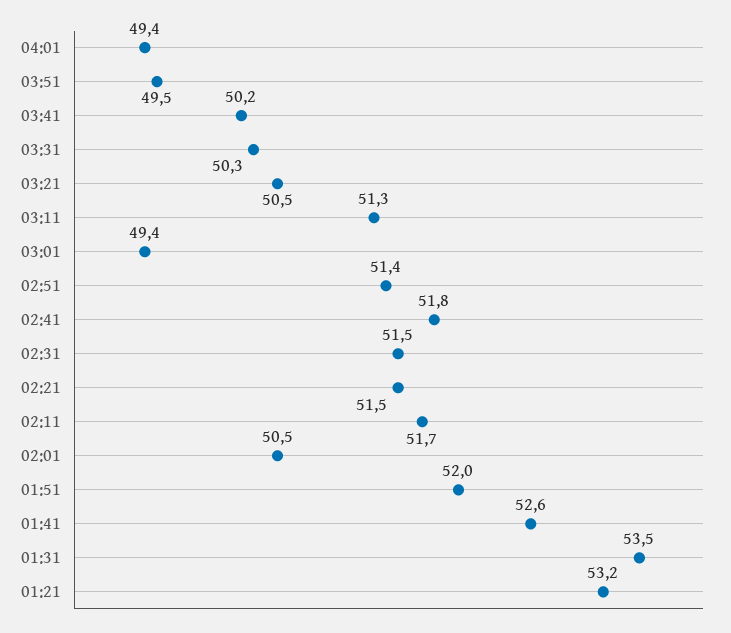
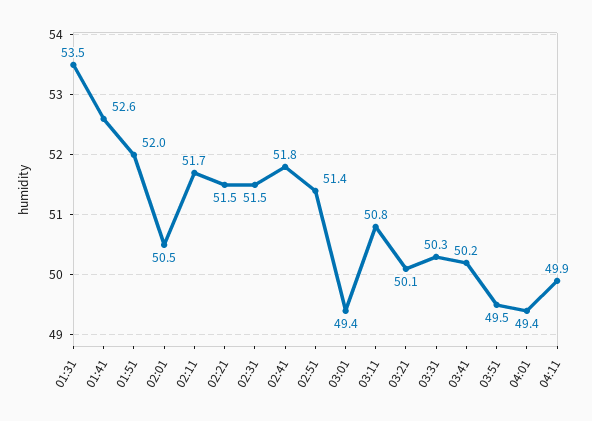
03:21: 50.5 -> 50.1
03:11: 51.3 -> 50.8
01:21: 53.2 -> none
04:11: none -> 49.9

